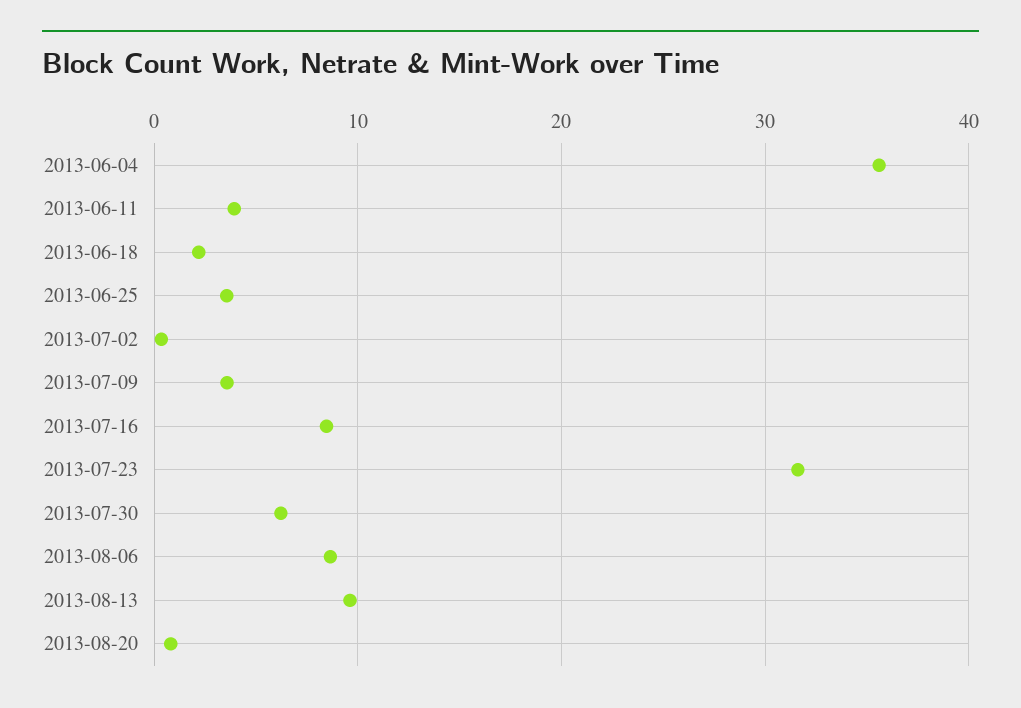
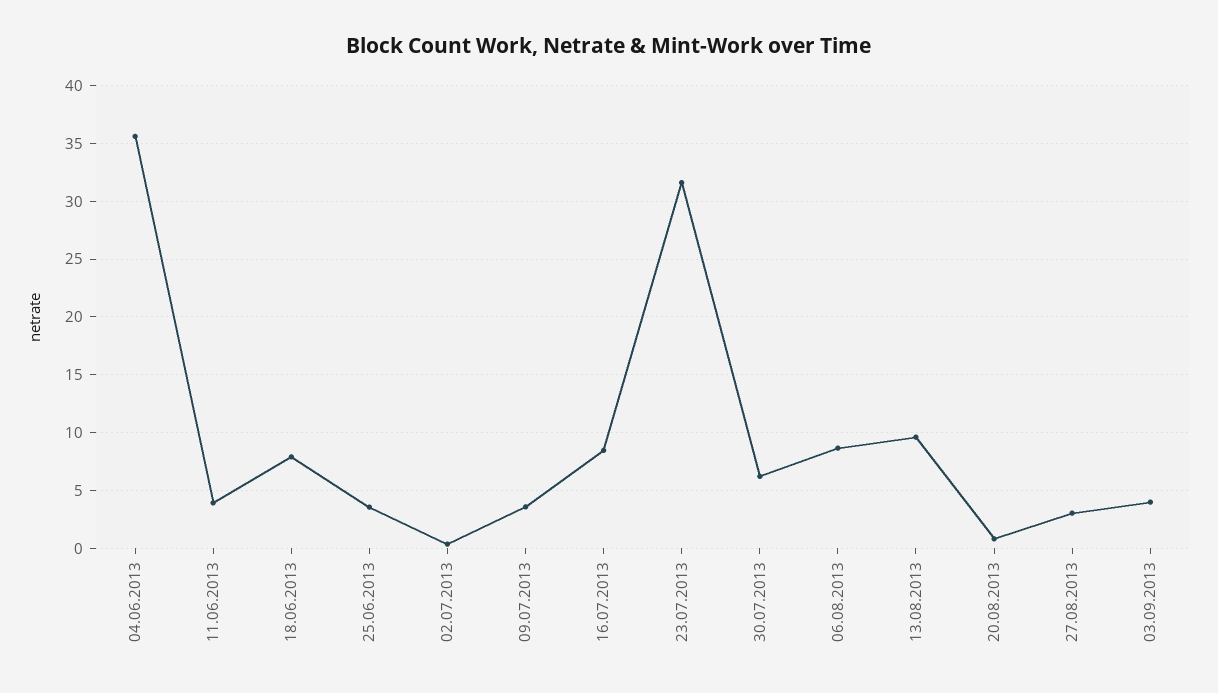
2013-06-18: 2 -> 8
27.08.2013: none -> 3
03.09.2013: none -> 4

